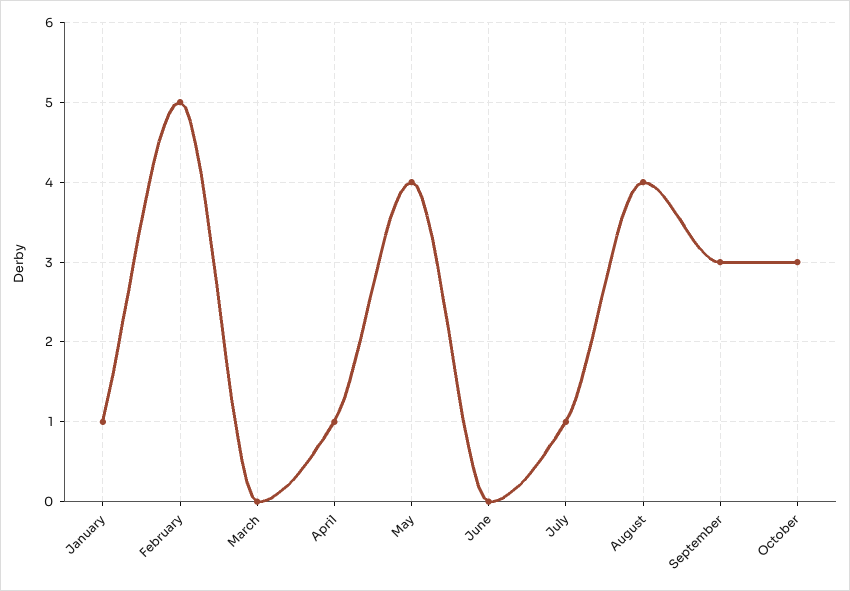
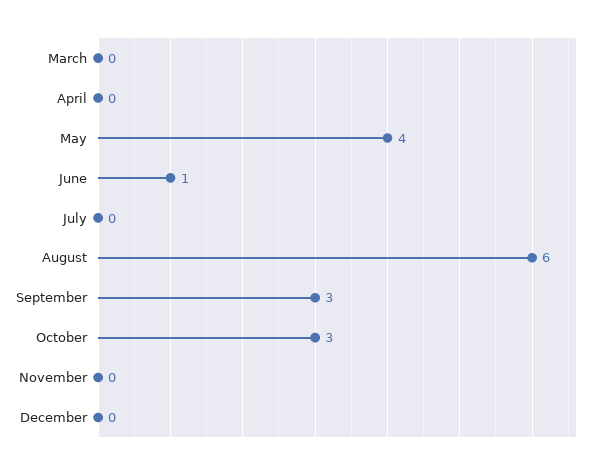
January: 1 -> none
February: 5 -> none
April: 1 -> 0
June: 0 -> 1
July: 1 -> 0
August: 4 -> 6
November: none -> 0
December: none -> 0

